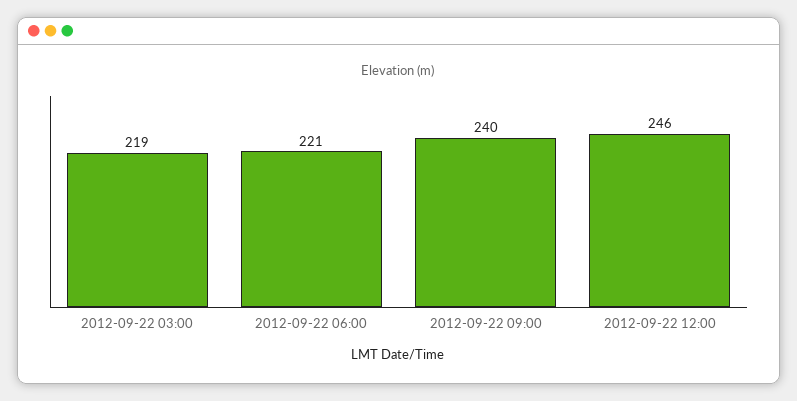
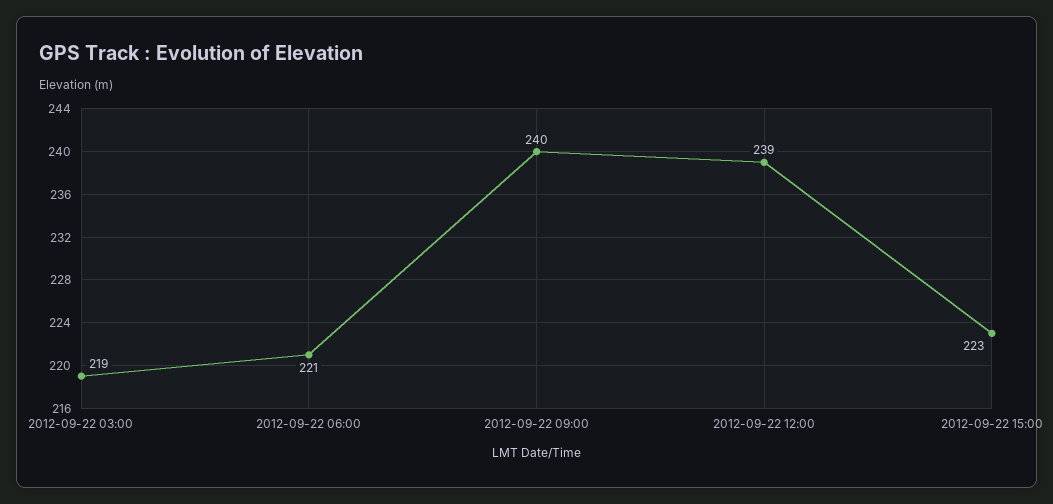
2012-09-22 12:00: 246 -> 239
2012-09-22 15:00: none -> 223

